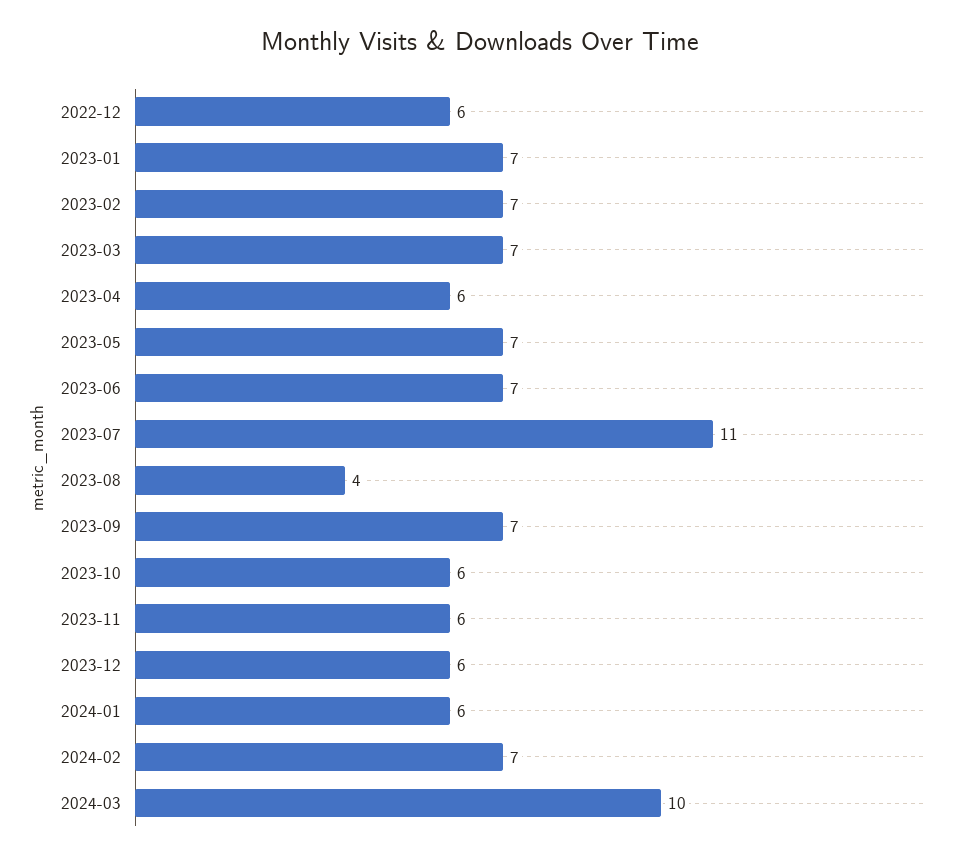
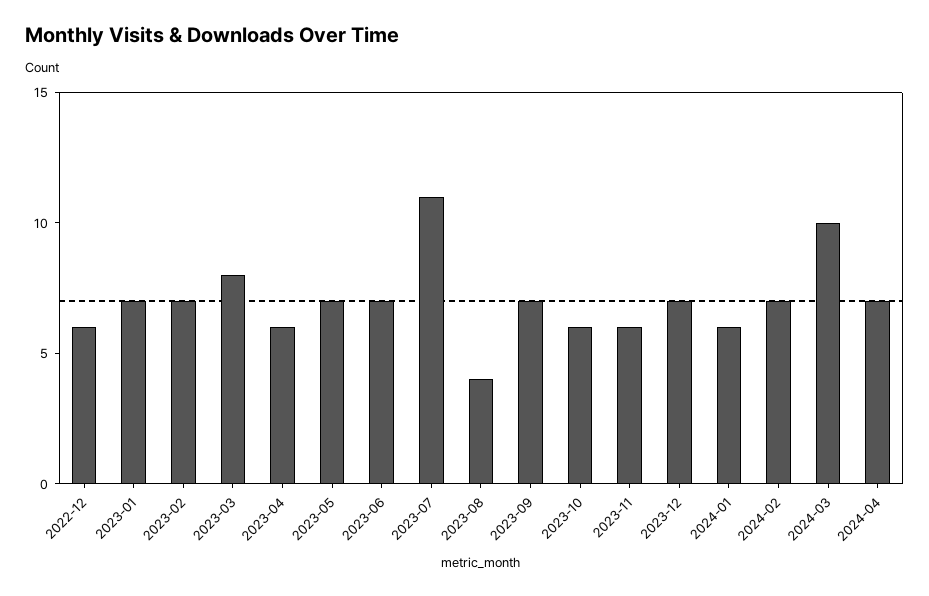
2023-03: 7 -> 8
2023-12: 6 -> 7
2024-04: none -> 7

